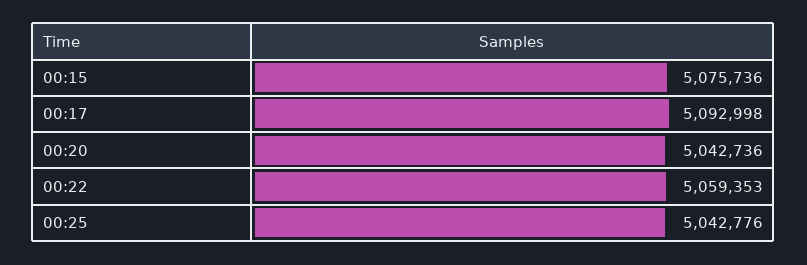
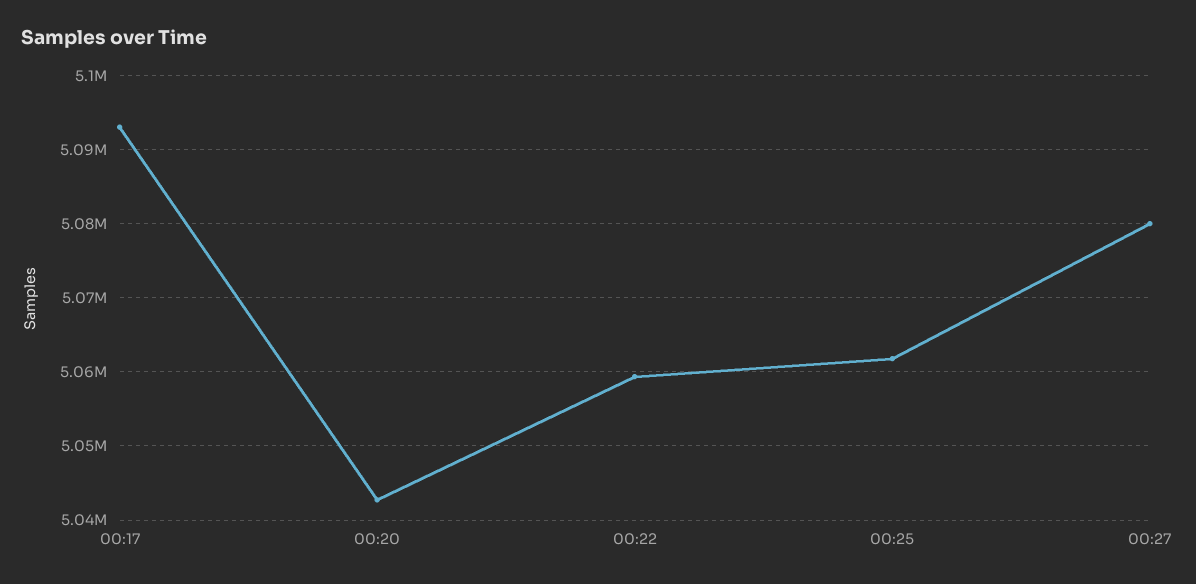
00:15: 5075736 -> none
00:25: 5042776 -> 5062000
00:27: none -> 5080000

